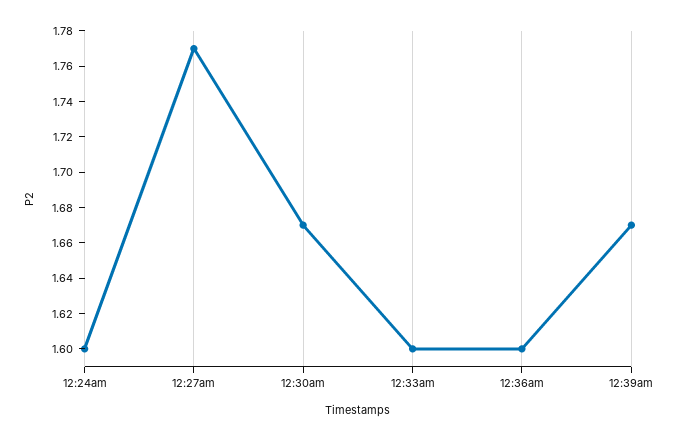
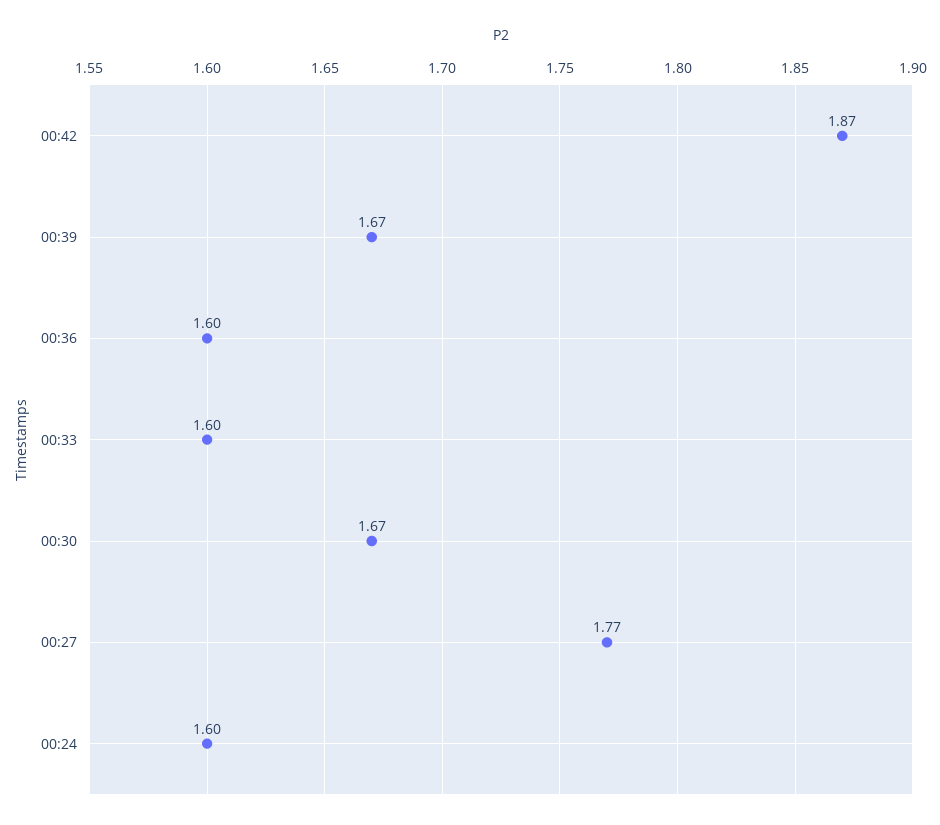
00:42: none -> 1.87

